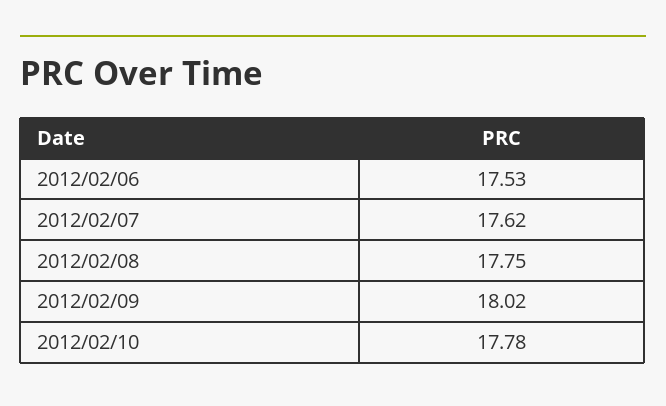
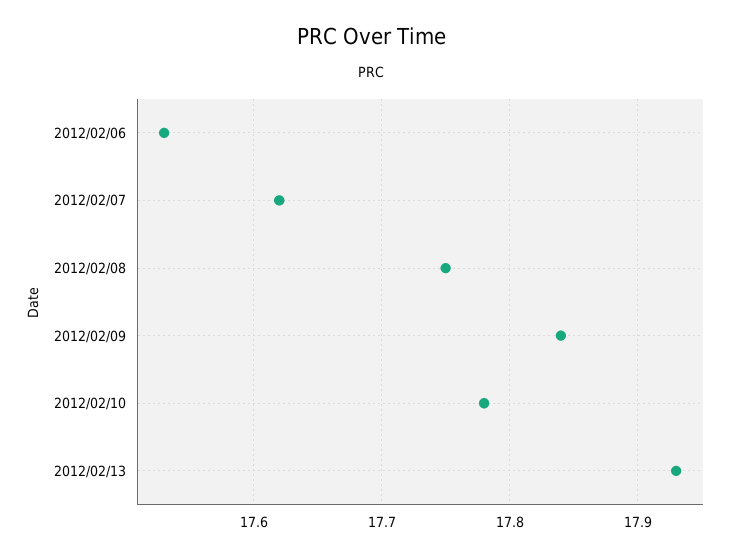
2012/02/09: 18.02 -> 17.84
2012/02/13: none -> 17.93

